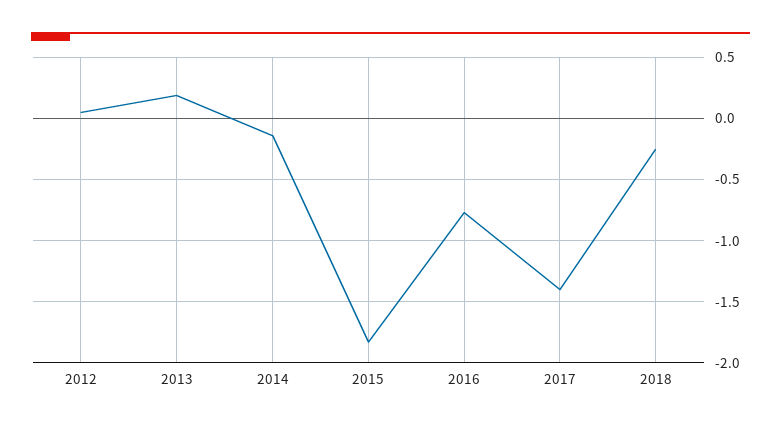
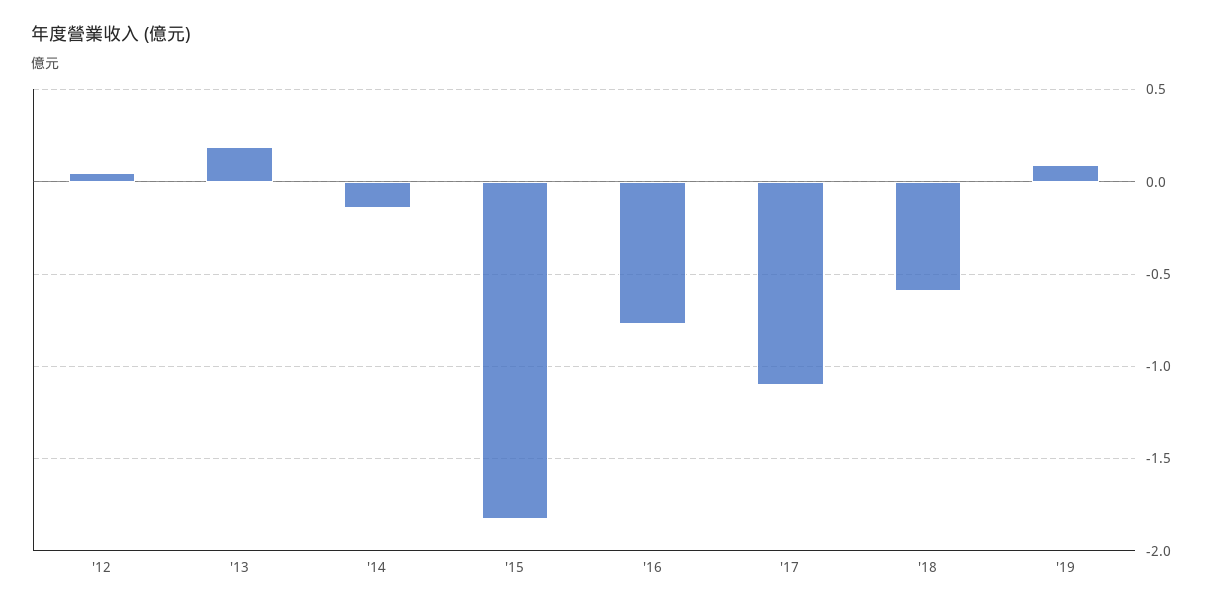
2017: -1.4 -> -1.1
2018: -0.25 -> -0.6
'19: none -> 0.1

